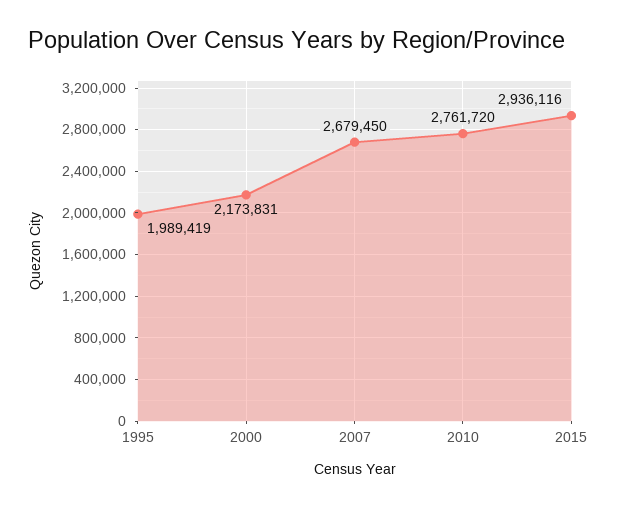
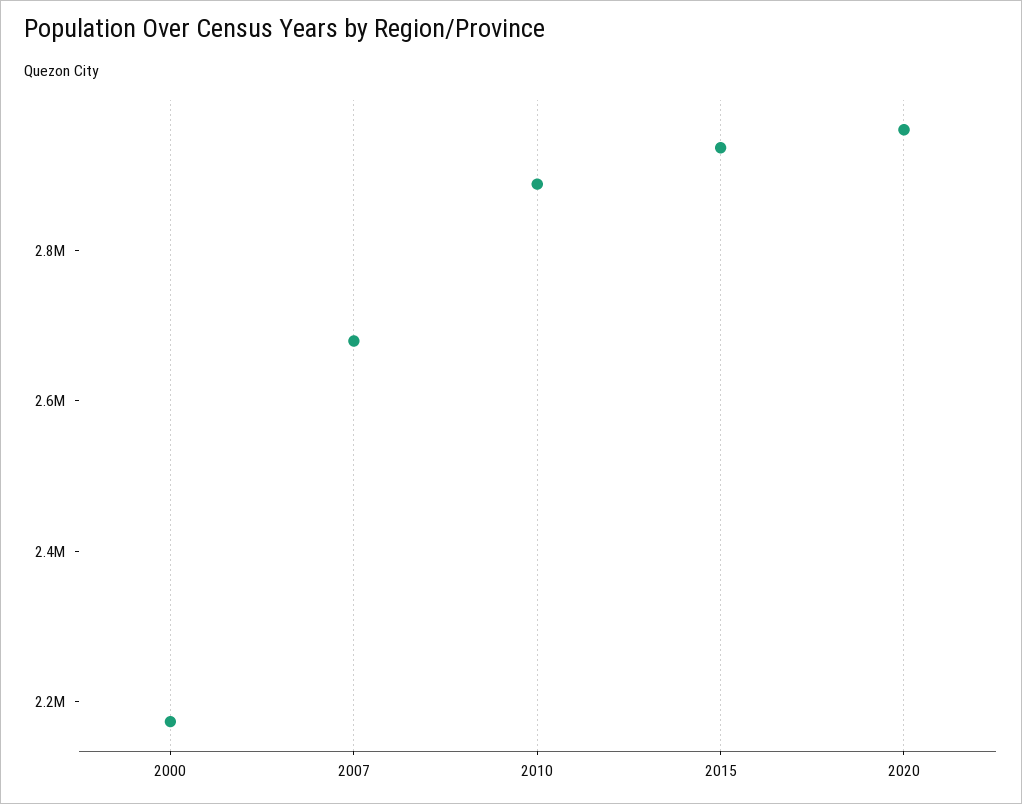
1995: 1989419 -> none
2010: 2761720 -> 2900000
2020: none -> 2950000

